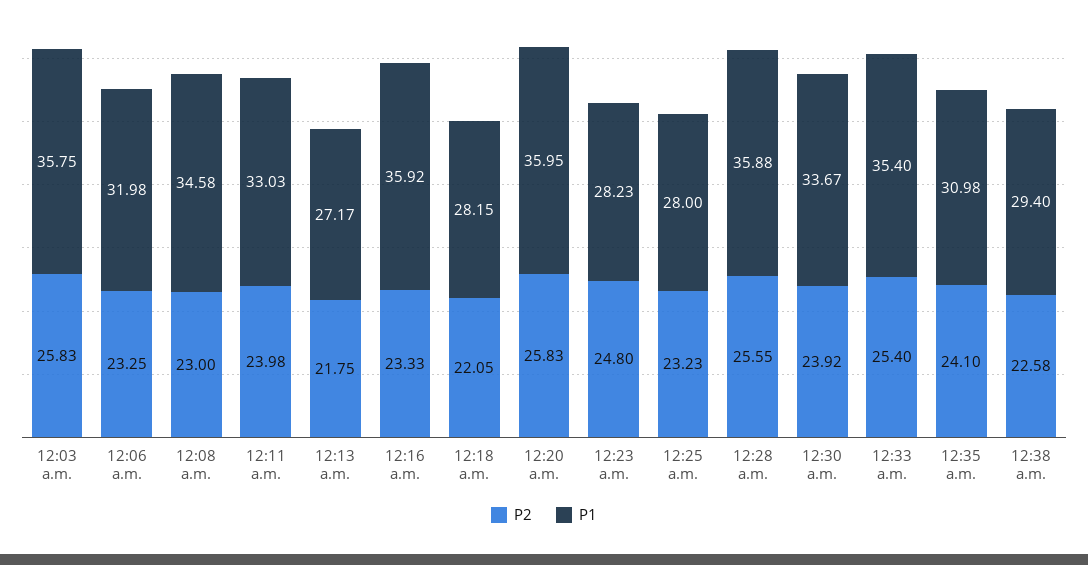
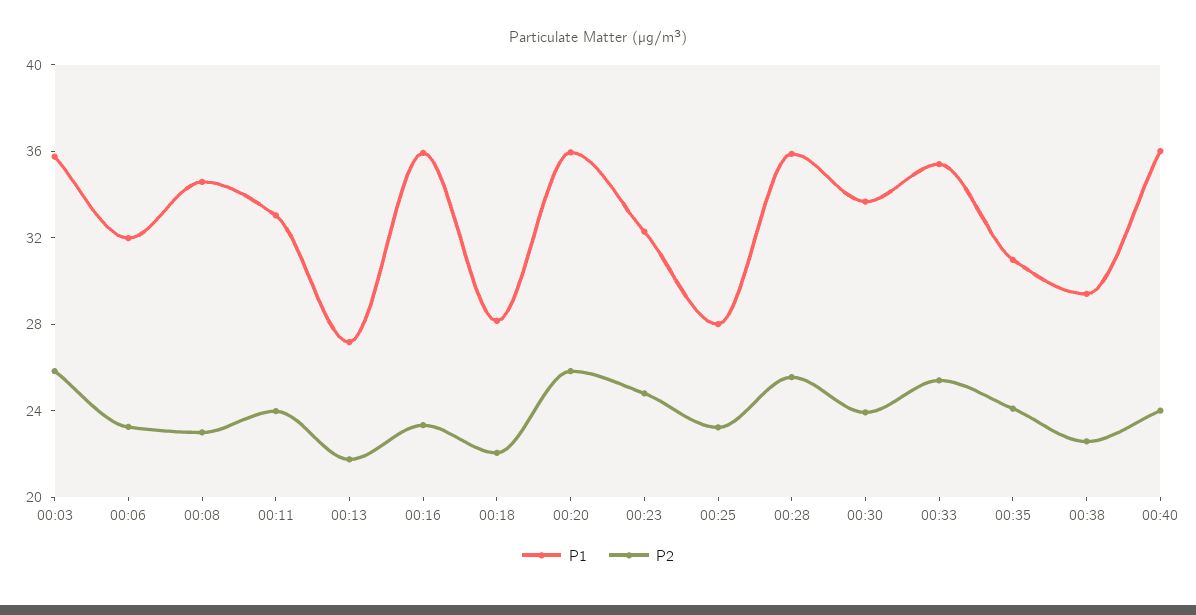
P1, 12:23 a.m.: 28.23 -> 32
P1, 00:40: none -> 36
P2, 00:40: none -> 24

